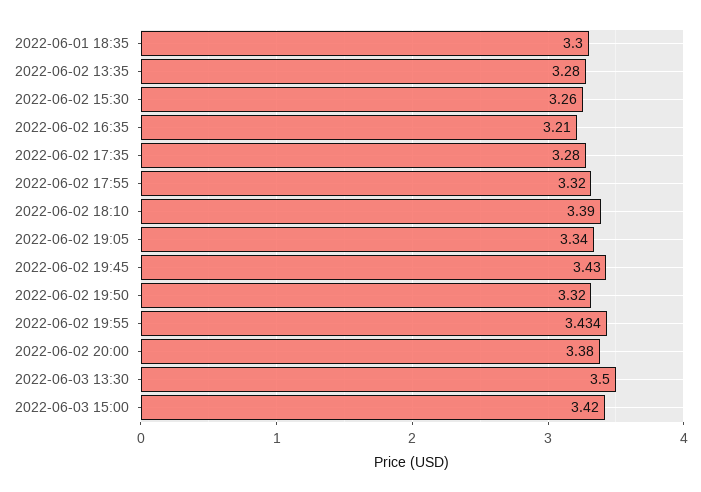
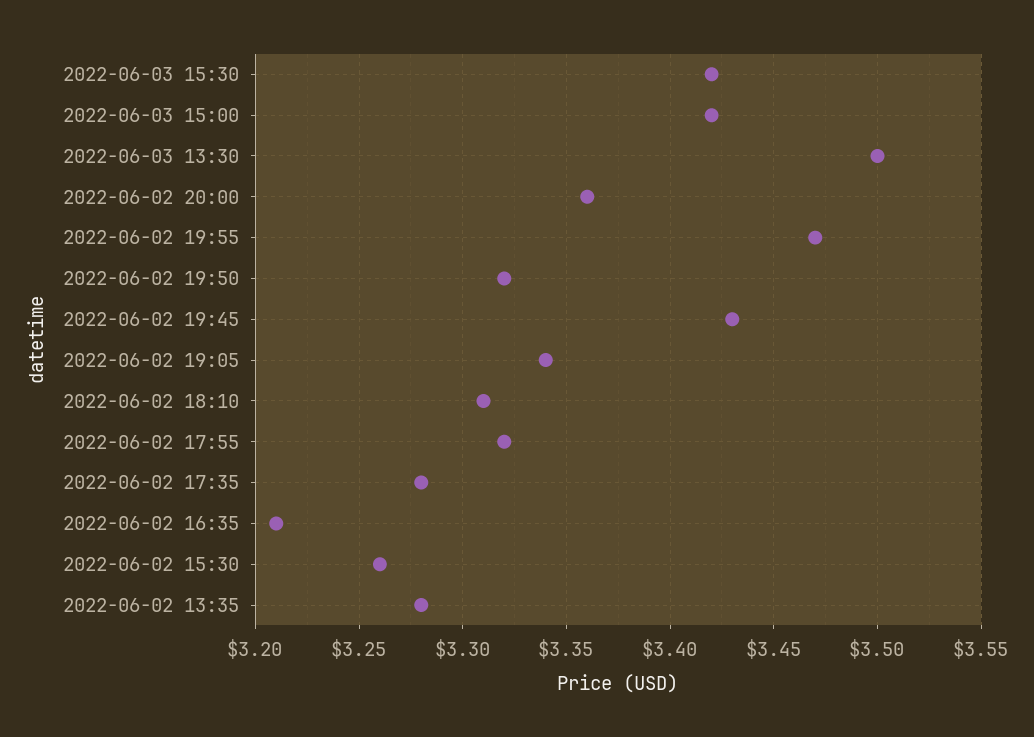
2022-06-01 18:35: 3.3 -> none
2022-06-02 18:10: 3.39 -> 3.31
2022-06-02 19:55: 3.434 -> 3.47
2022-06-02 20:00: 3.38 -> 3.36
2022-06-03 15:30: none -> 3.42

